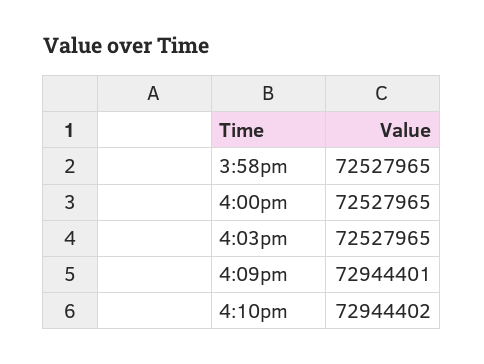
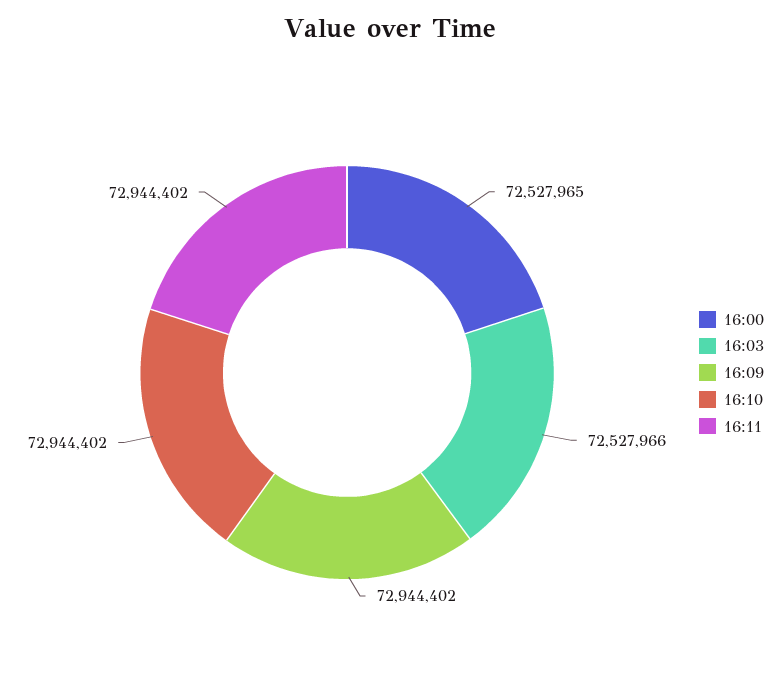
3:58pm: 72527965 -> none
4:03pm: 72527965 -> 72527966
4:09pm: 72944401 -> 72944402
16:11: none -> 72944402

